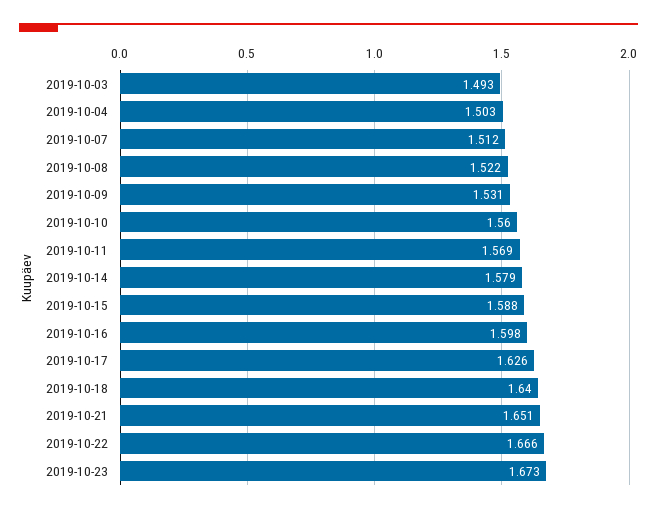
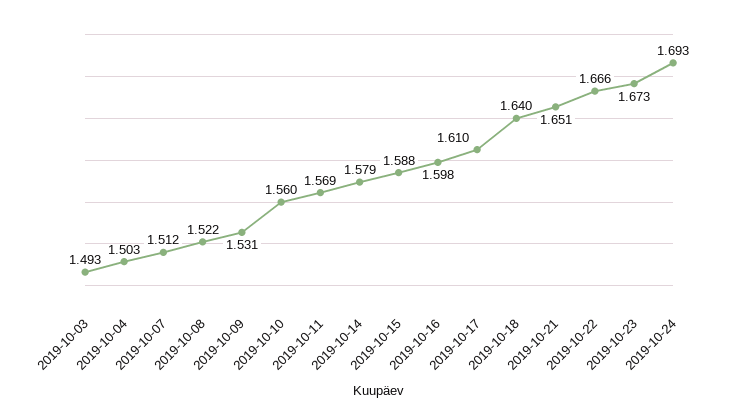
2019-10-17: 1.626 -> 1.61
2019-10-24: none -> 1.693

